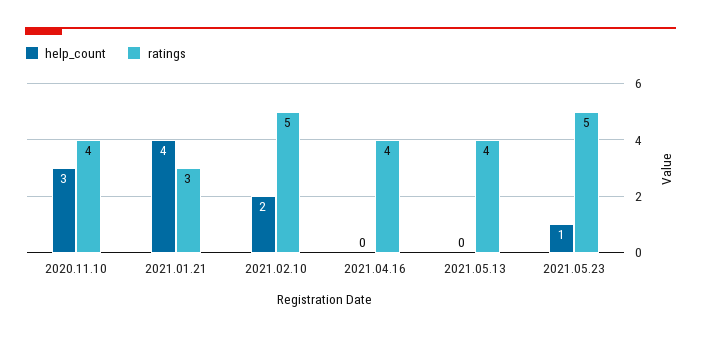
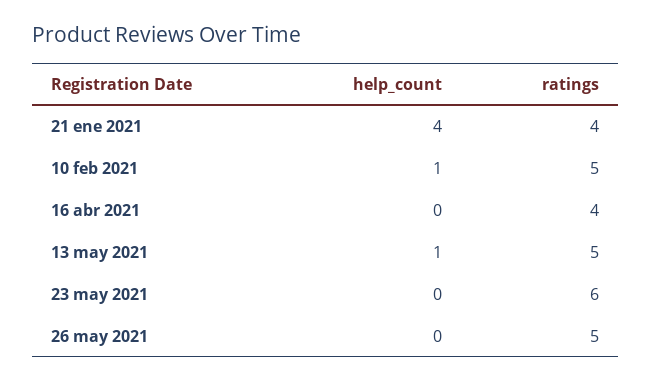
help_count, 2020.11.10: 3 -> none
ratings, 2020.11.10: 4 -> none
ratings, 2021.01.21: 3 -> 4
help_count, 2021.02.10: 2 -> 1
help_count, 2021.05.13: 0 -> 1
ratings, 2021.05.13: 4 -> 5
help_count, 2021.05.23: 1 -> 0
ratings, 2021.05.23: 5 -> 6
help_count, 26 may 2021: none -> 0
ratings, 26 may 2021: none -> 5

